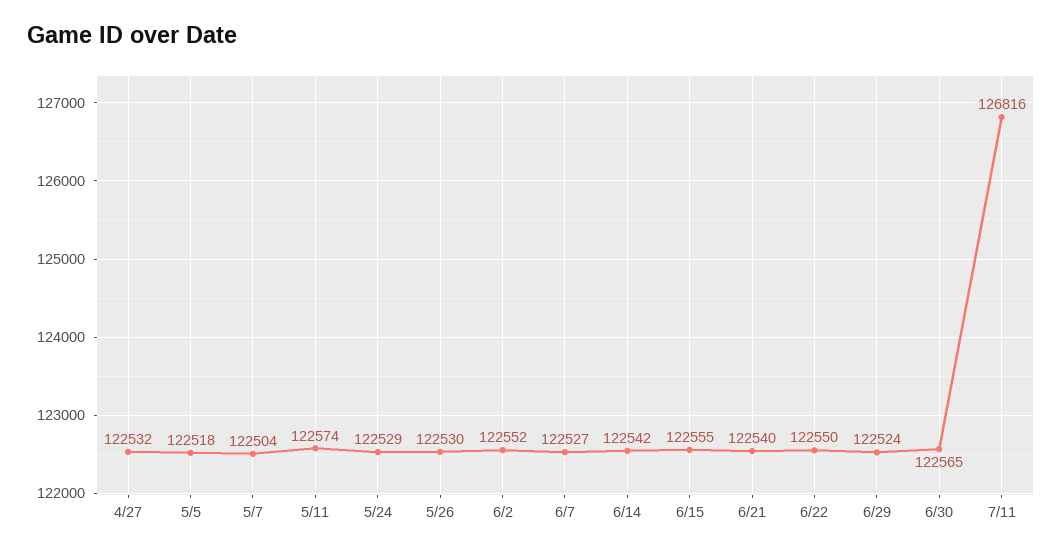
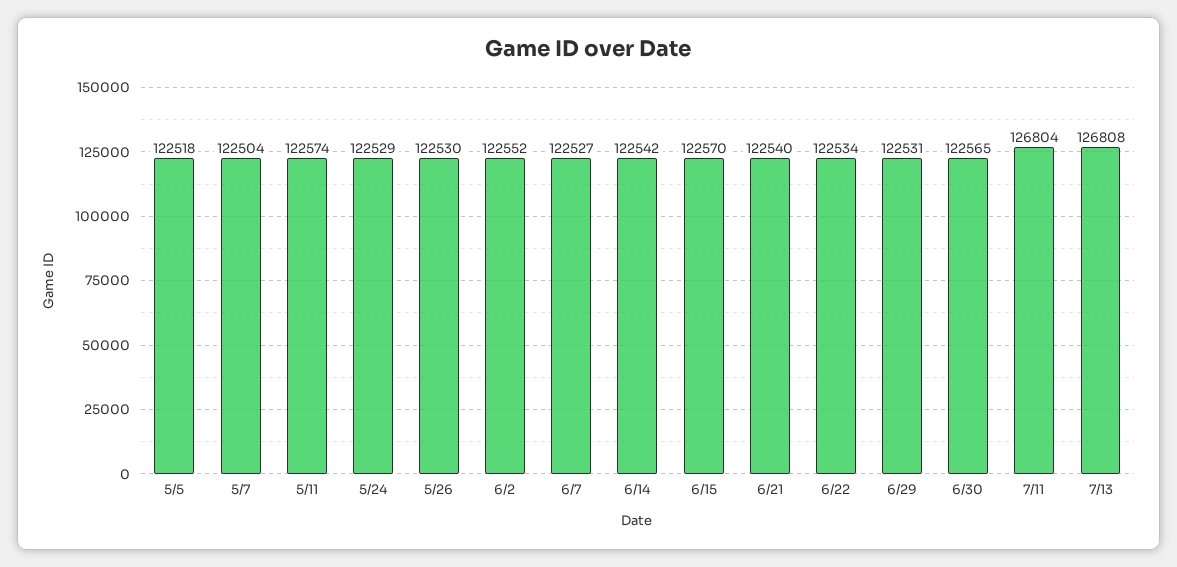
4/27: 122532 -> none
6/15: 122555 -> 122570
6/22: 122550 -> 122534
6/29: 122524 -> 122531
7/11: 126816 -> 126804
7/13: none -> 126808

